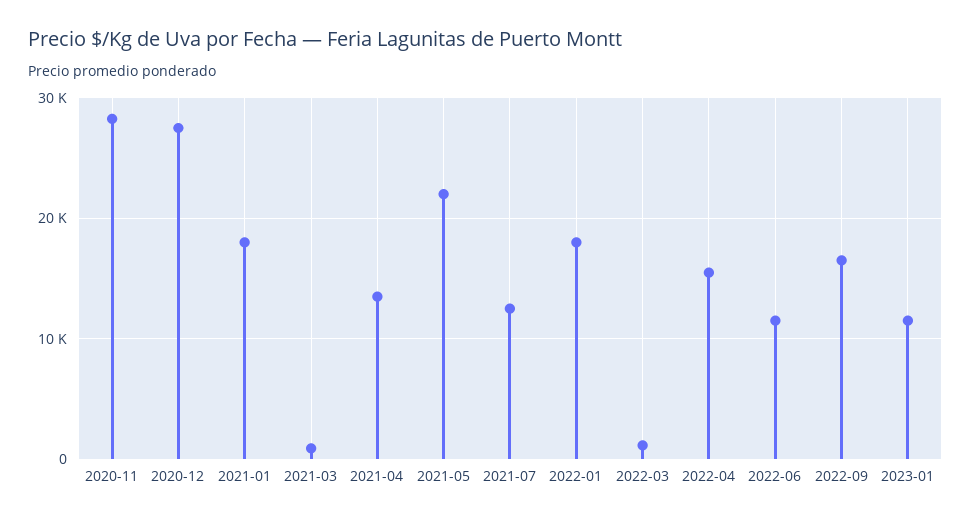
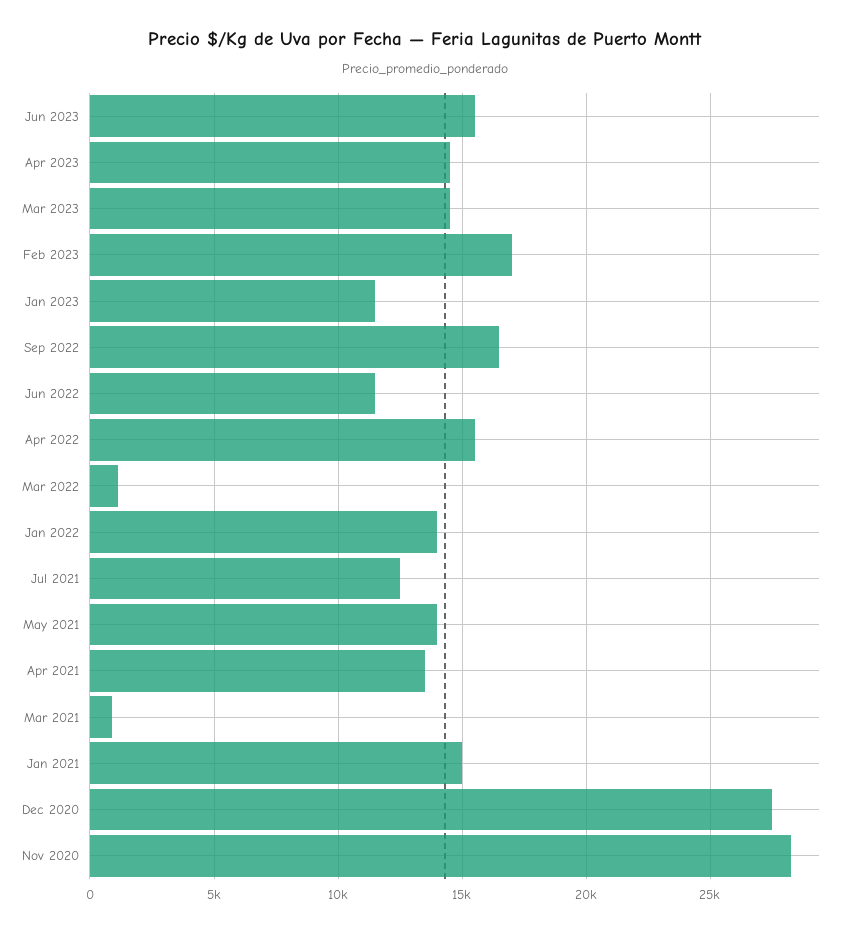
2021-01: 18000 -> 15000
2021-05: 22000 -> 14000
2022-01: 18000 -> 14000
Jun 2023: none -> 15500
Apr 2023: none -> 14500
Mar 2023: none -> 14500
Feb 2023: none -> 17000

